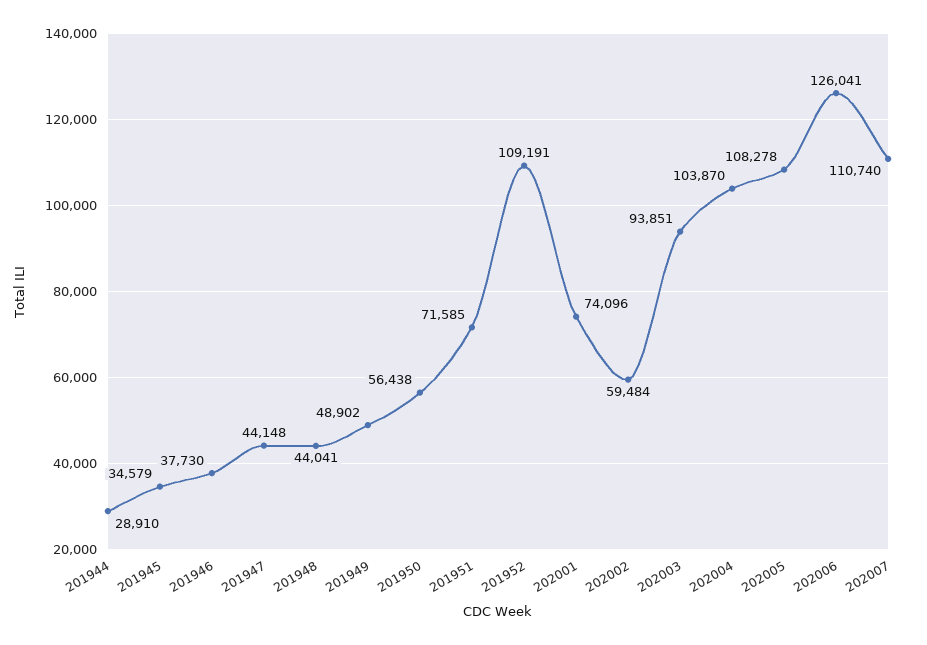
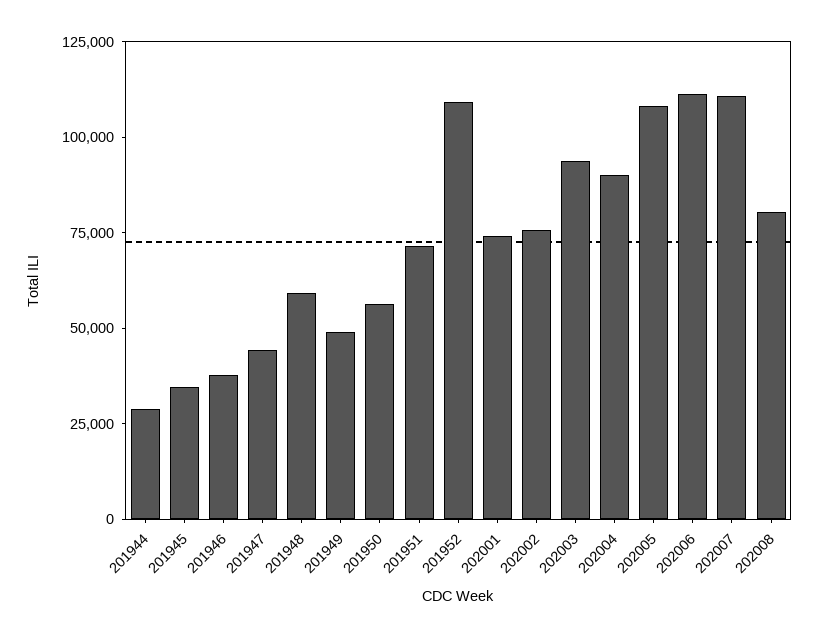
201948: 44041 -> 60000
202002: 59484 -> 75000
202004: 103870 -> 90000
202006: 126041 -> 110000
202008: none -> 80000

